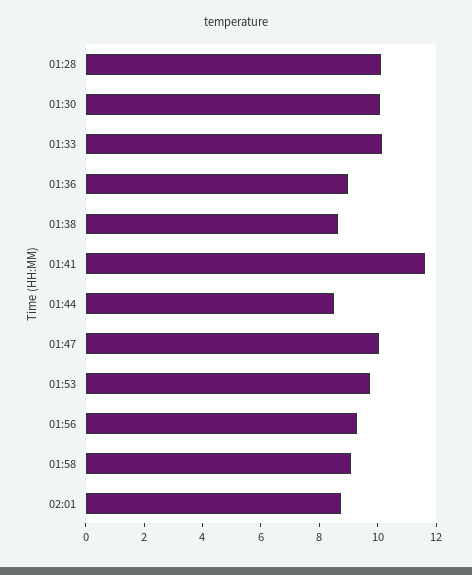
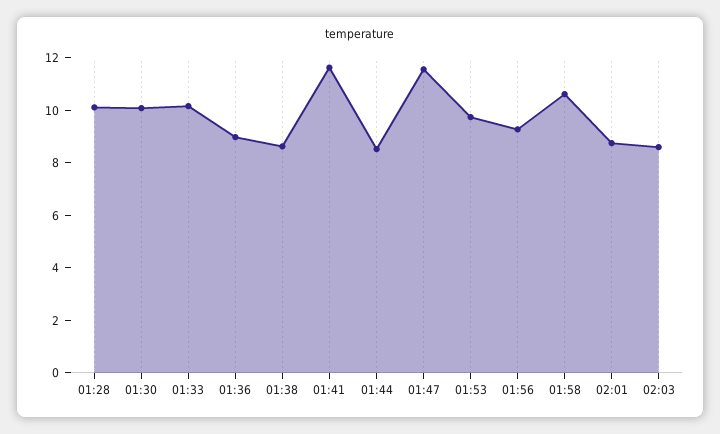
01:47: 10 -> 11.5
01:58: 9 -> 10.5
02:03: none -> 8.5

